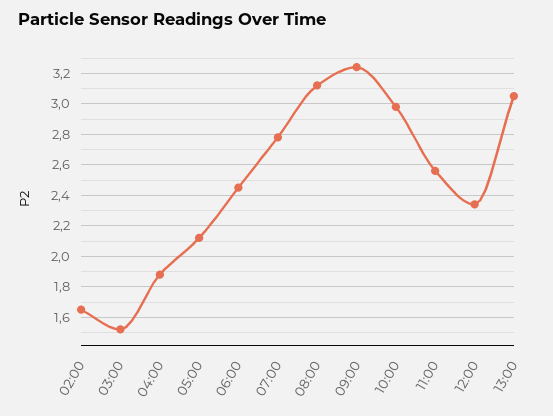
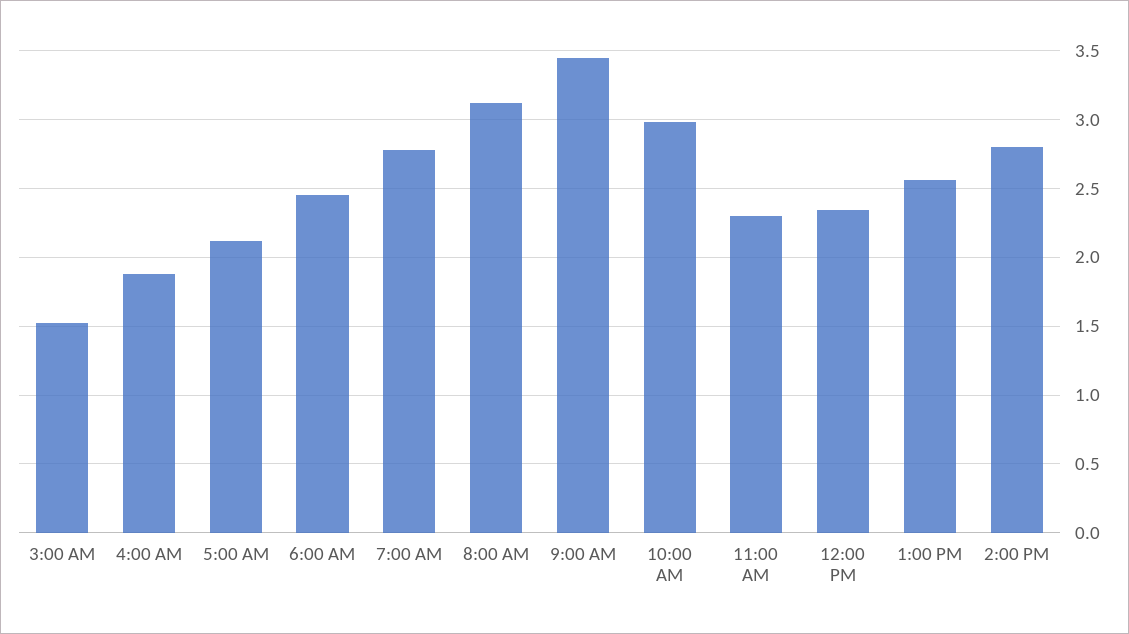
02:00: 1.65 -> none
09:00: 3.25 -> 3.45
11:00: 2.55 -> 2.3
13:00: 3.05 -> 2.55
2:00 PM: none -> 2.8

